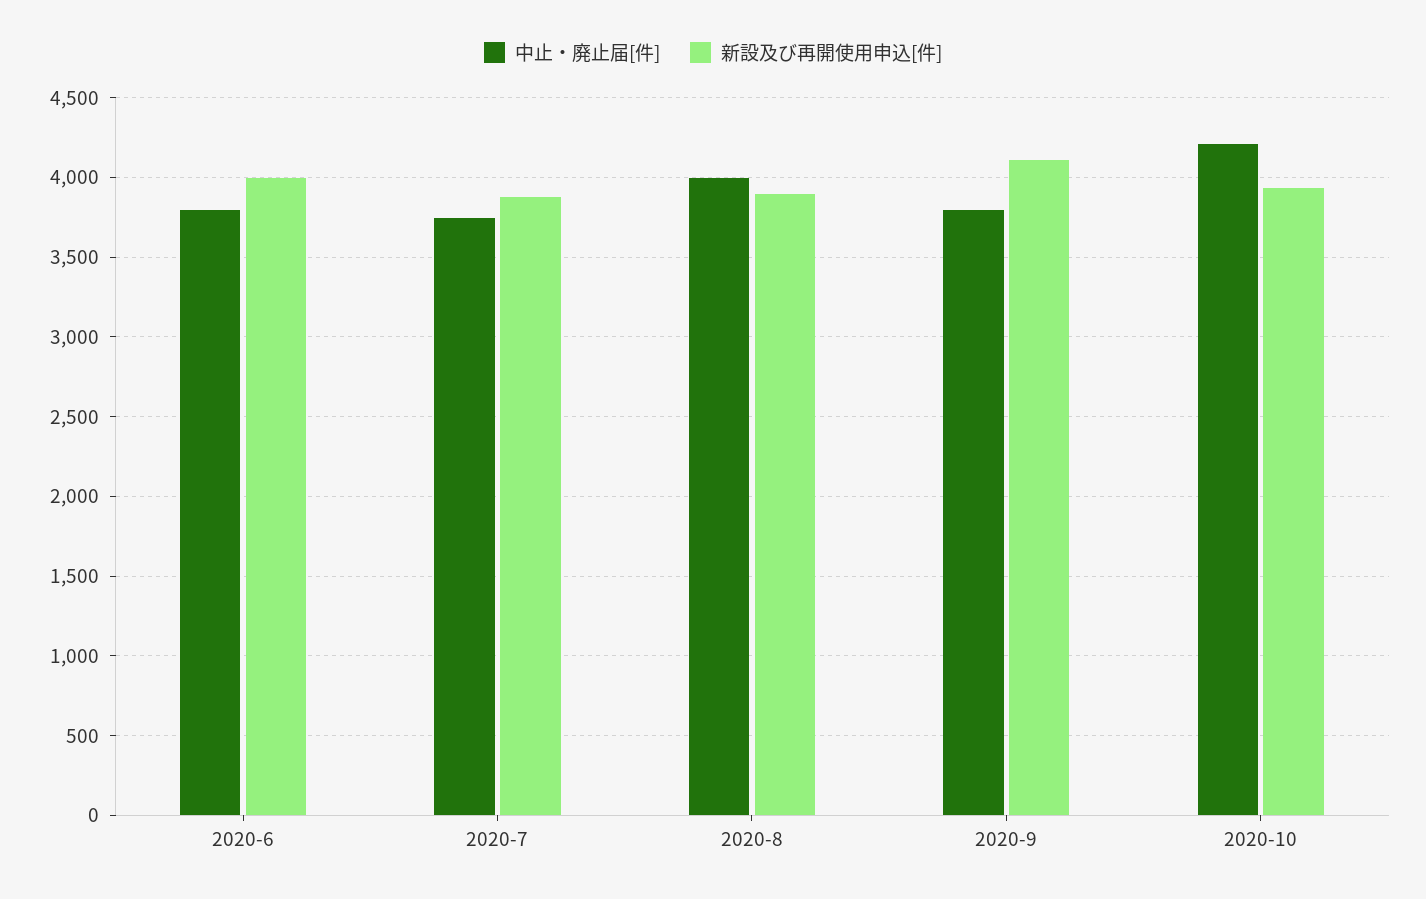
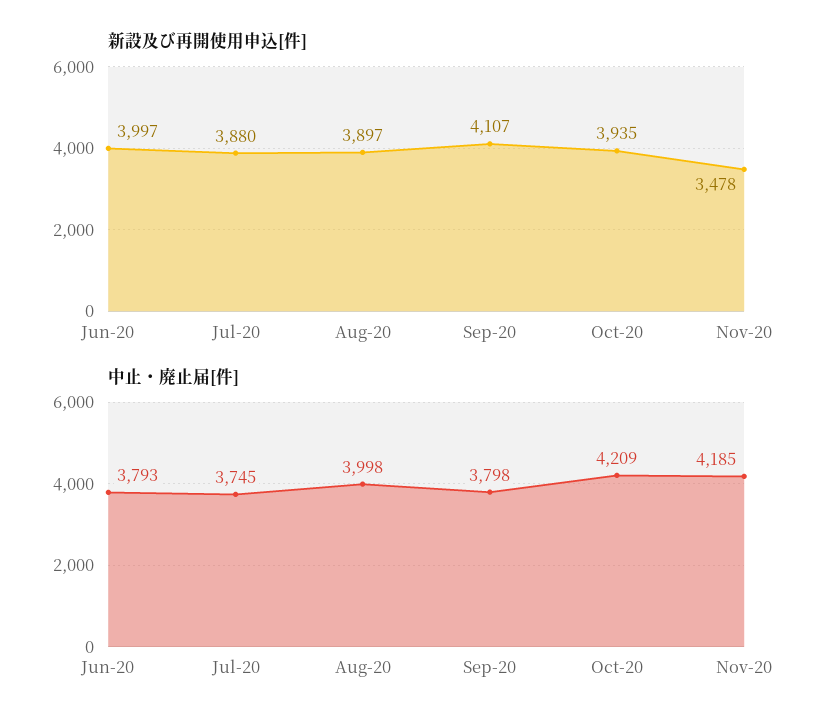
新設及び再開使用申込[件], Nov-20: none -> 3478
中止・廃止届[件], Nov-20: none -> 4185

